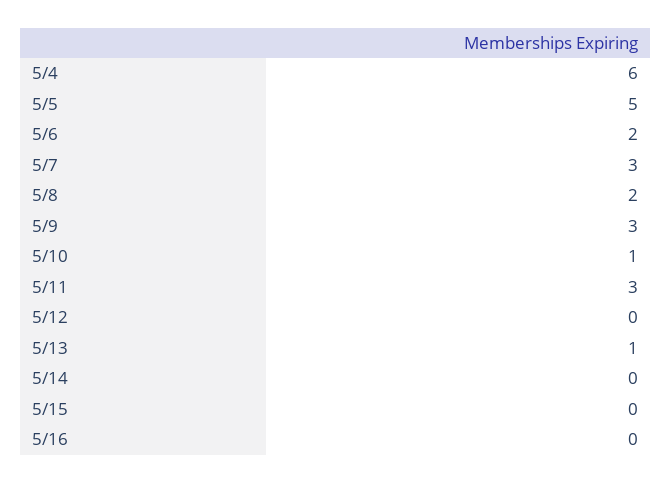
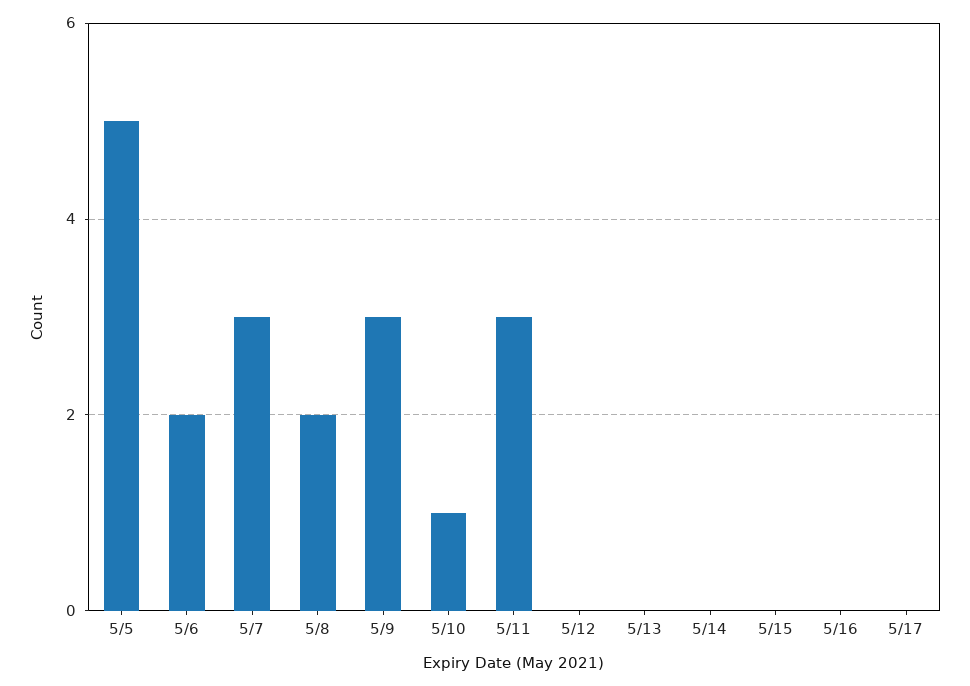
5/4: 6 -> none
5/13: 1 -> 0
5/17: none -> 0

